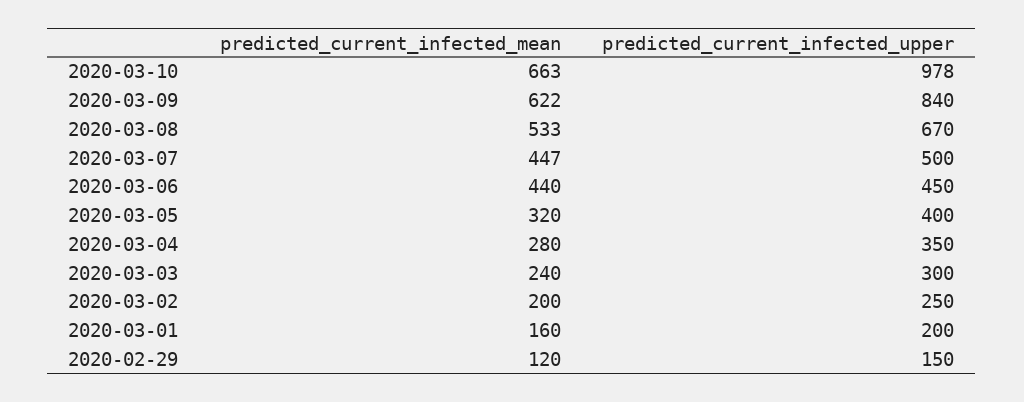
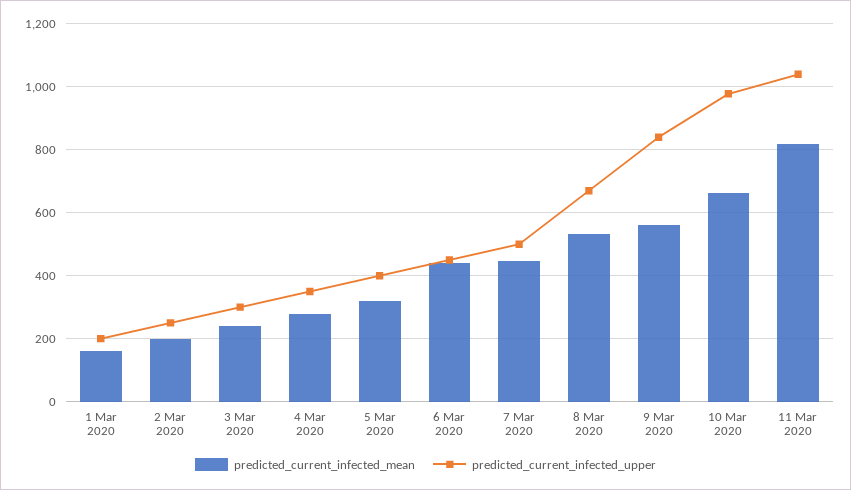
predicted_current_infected_mean, 2020-03-09: 622 -> 560
predicted_current_infected_mean, 2020-02-29: 120 -> none
predicted_current_infected_upper, 2020-02-29: 150 -> none
predicted_current_infected_mean, 11 Mar 2020: none -> 820
predicted_current_infected_upper, 11 Mar 2020: none -> 1040

